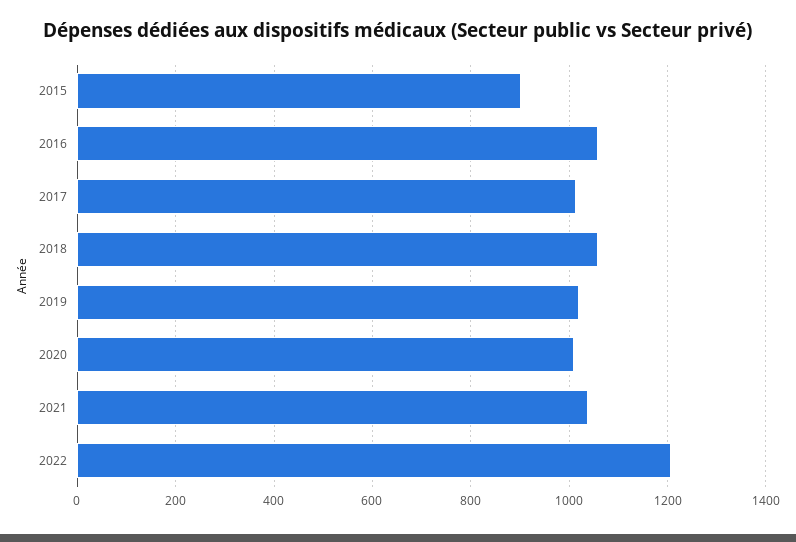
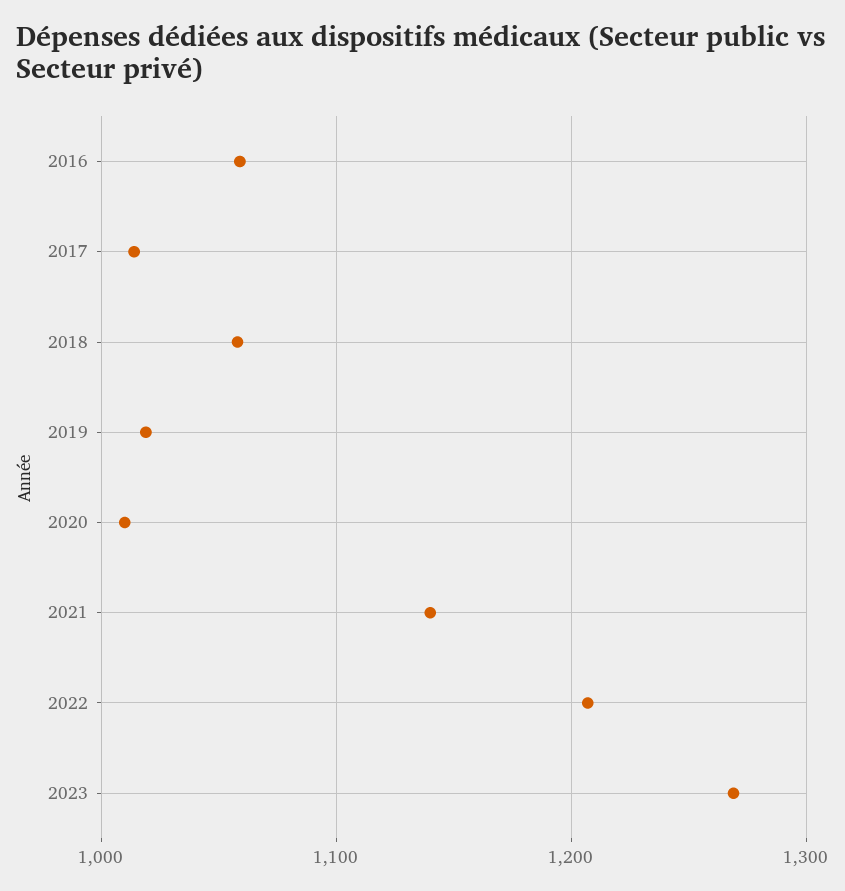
2015: 900 -> none
2021: 1040 -> 1140
2023: none -> 1270

